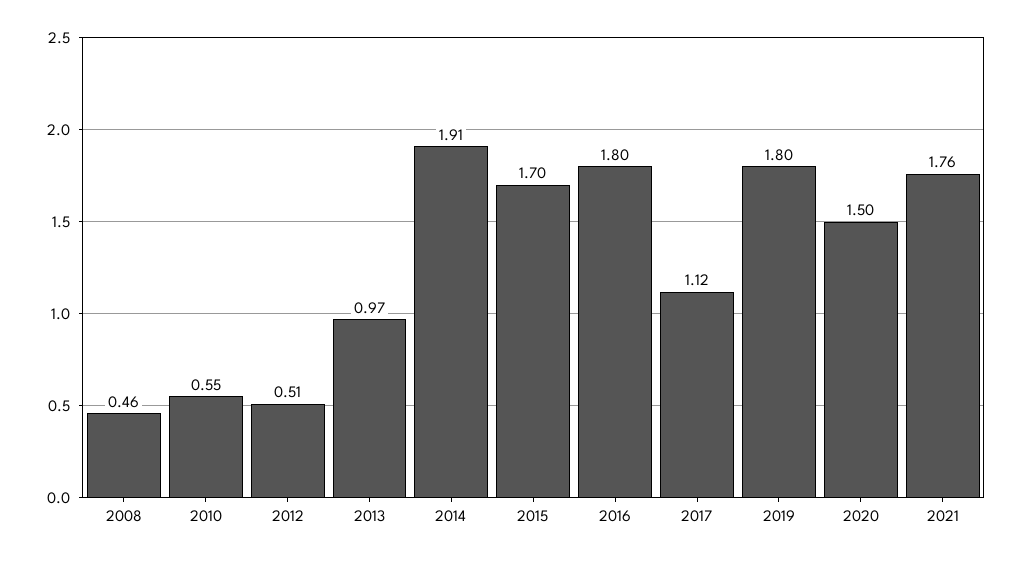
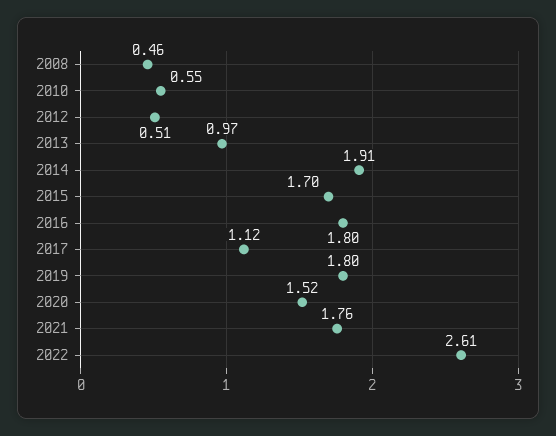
2020: 1.5 -> 1.52
2022: none -> 2.61

